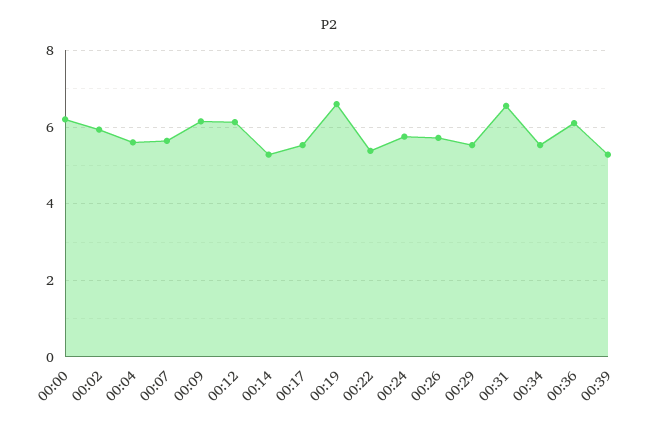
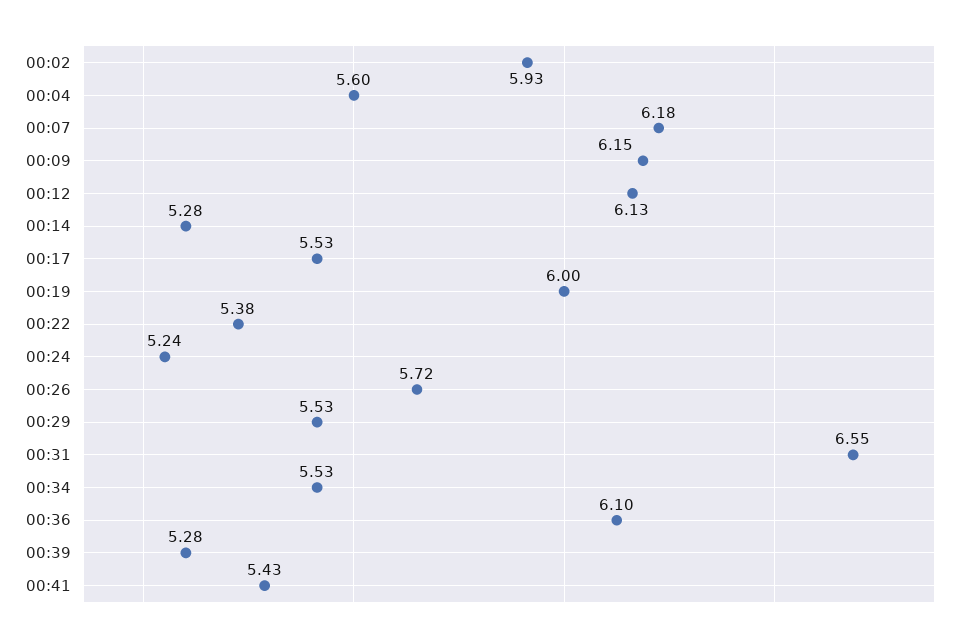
00:00: 6.2 -> none
00:07: 5.6 -> 6.18
00:19: 6.6 -> 6
00:24: 5.8 -> 5.24
00:41: none -> 5.43

